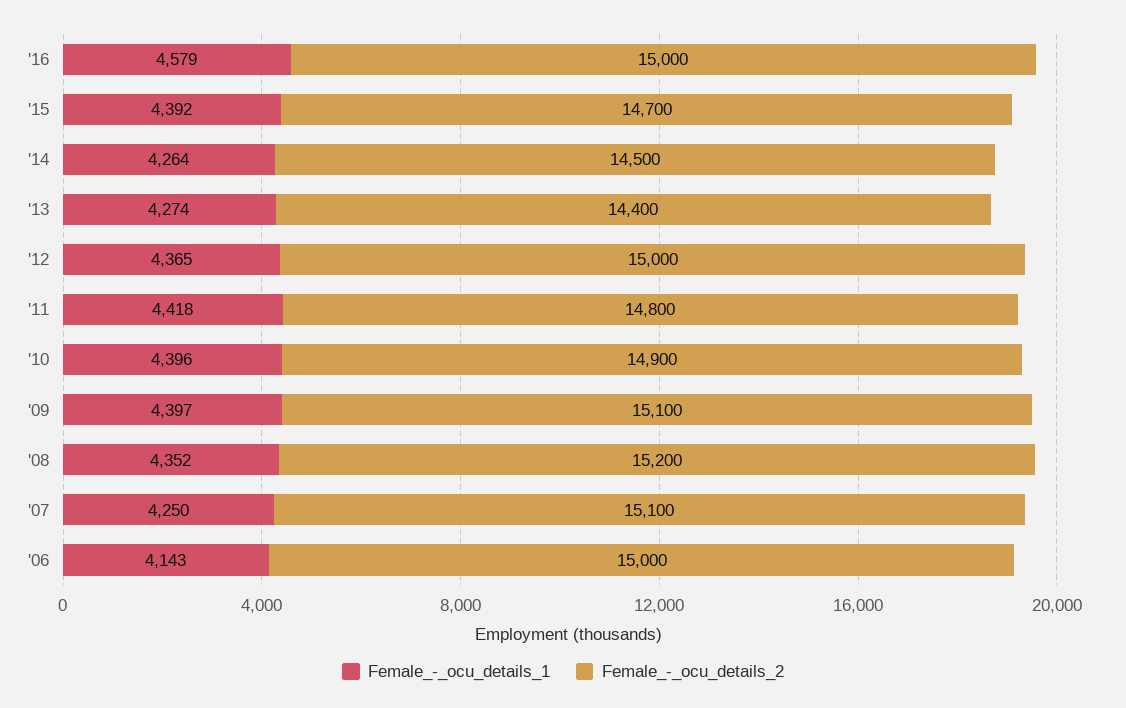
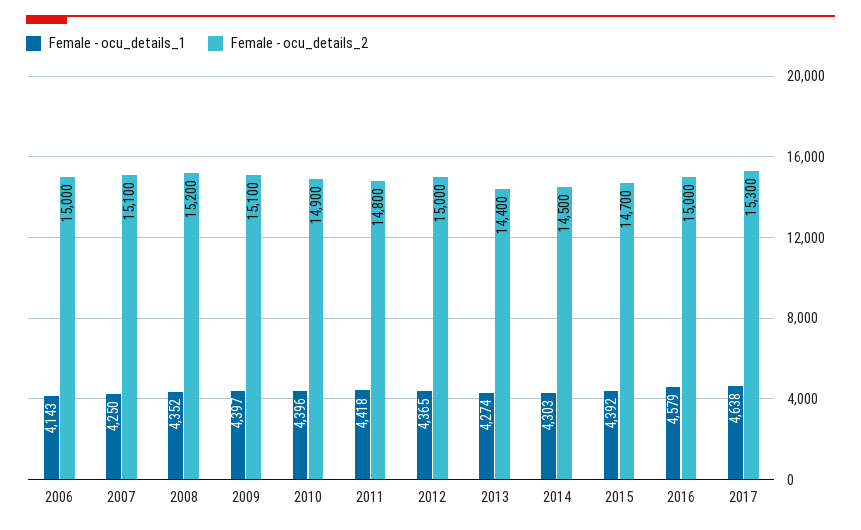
Female_-_ocu_details_1, '14: 4264 -> 4303
Female_-_ocu_details_1, 2017: none -> 4638
Female_-_ocu_details_2, 2017: none -> 15300

